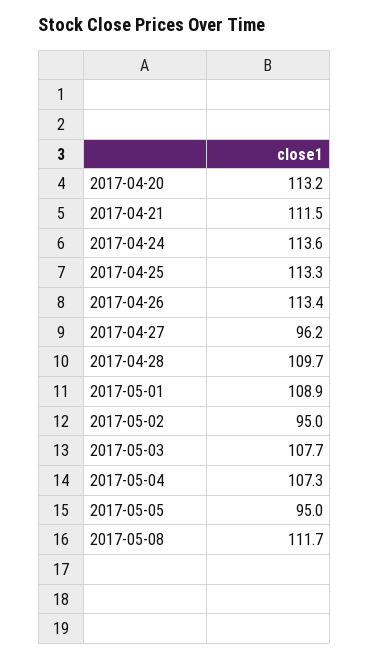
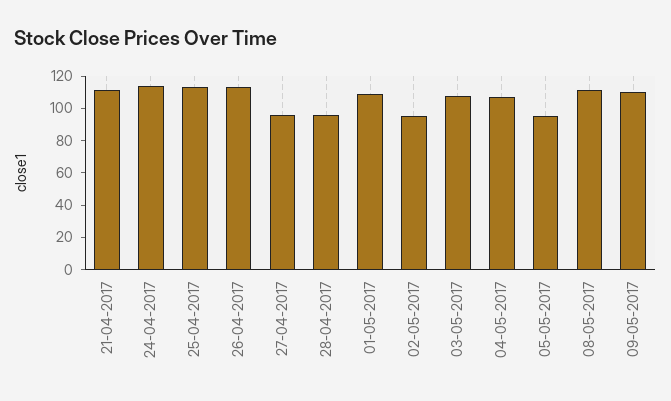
2017-04-20: 113.2 -> none
2017-04-28: 109.7 -> 95
09-05-2017: none -> 110

